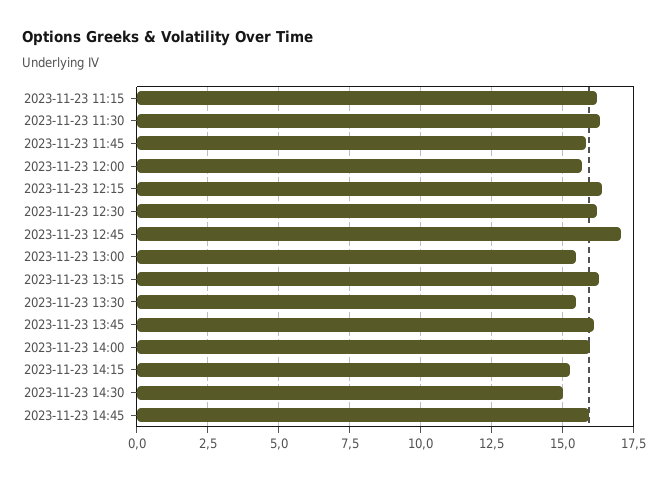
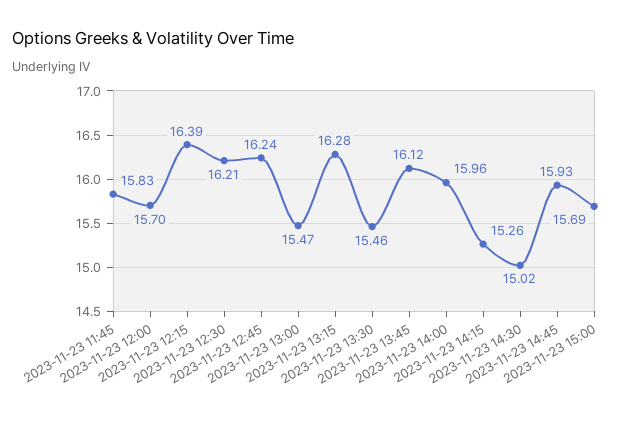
2023-11-23 11:15: 16.25 -> none
2023-11-23 11:30: 16.25 -> none
2023-11-23 12:45: 17 -> 16.24
2023-11-23 15:00: none -> 15.69

